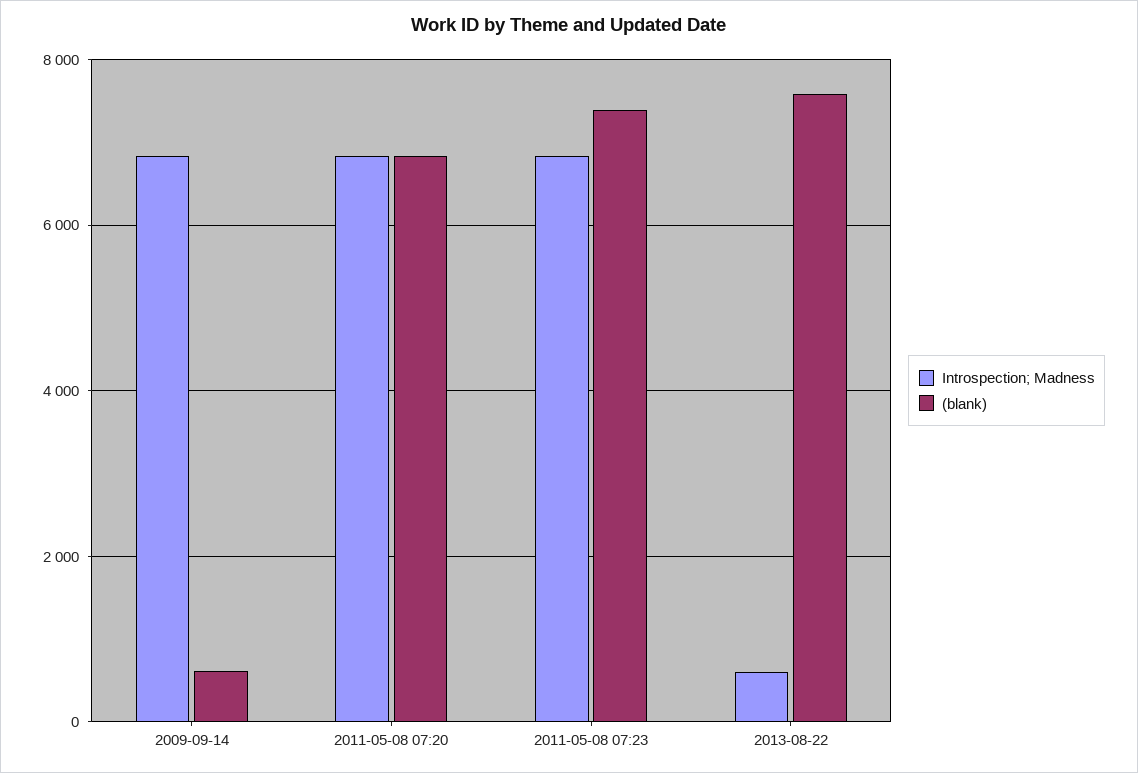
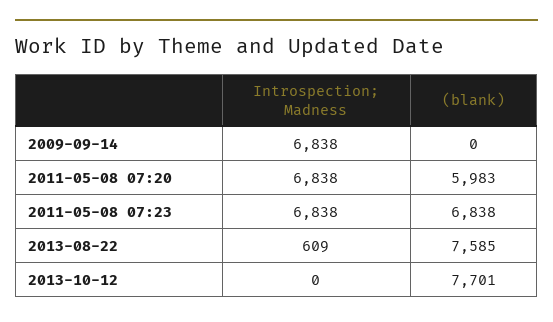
(blank), 2009-09-14: 600 -> 0
(blank), 2011-05-08 07:20: 6800 -> 5983
(blank), 2011-05-08 07:23: 7400 -> 6838
Introspection; Madness, 2013-10-12: none -> 0
(blank), 2013-10-12: none -> 7701

